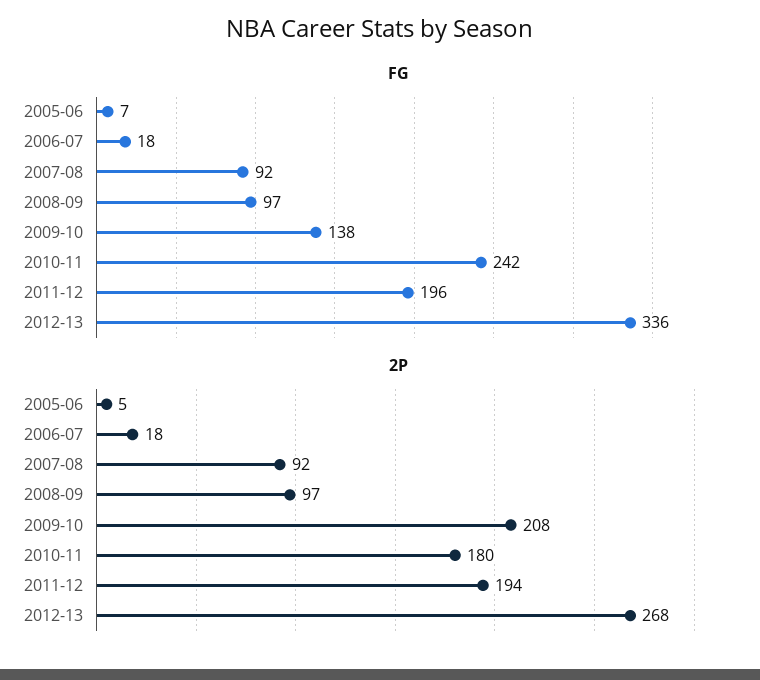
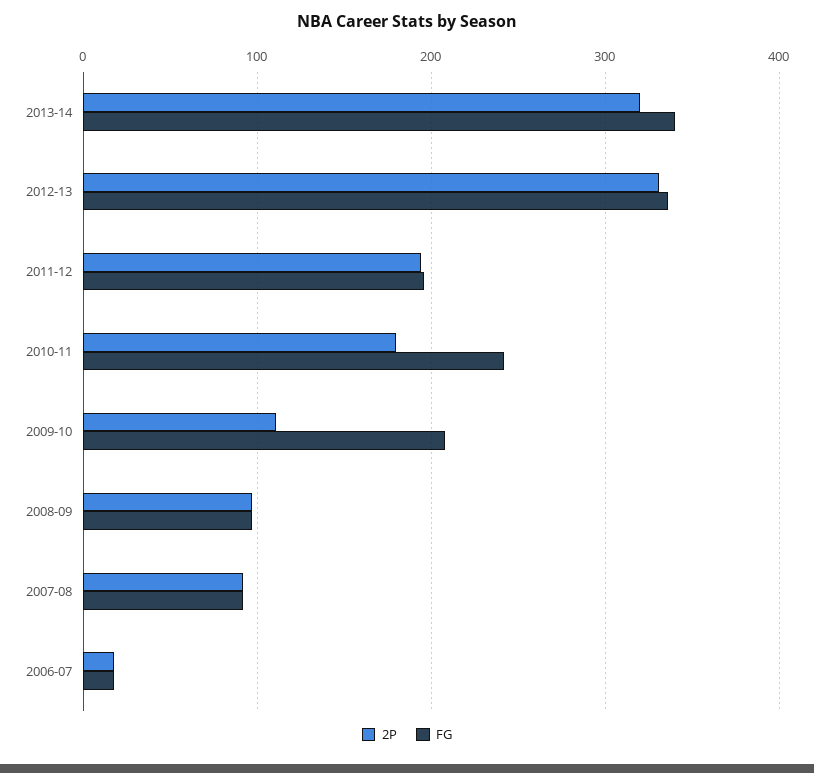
FG, 2005-06: 7 -> none
FG, 2009-10: 138 -> 210
2P, 2005-06: 5 -> none
2P, 2009-10: 208 -> 110
2P, 2012-13: 268 -> 330
2P, 2013-14: none -> 320
FG, 2013-14: none -> 340

